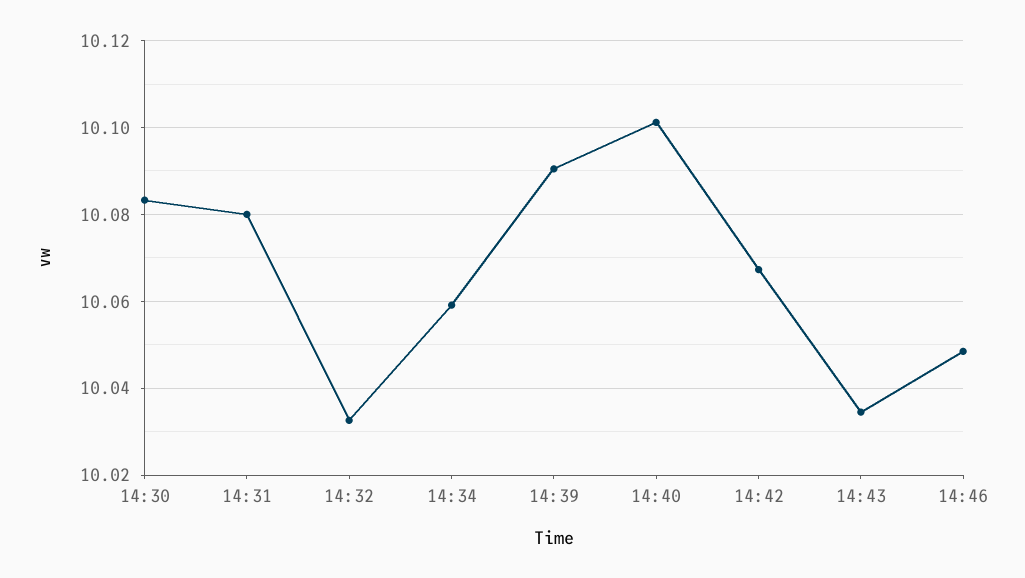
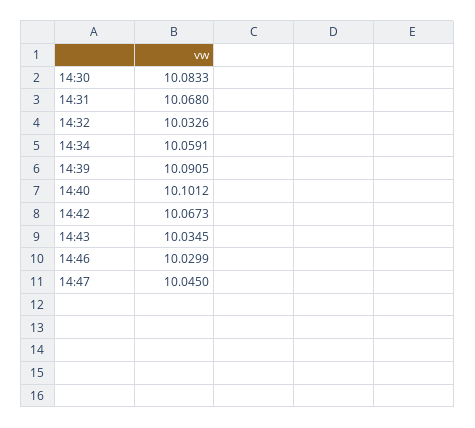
14:31: 10.08 -> 10.068
14:46: 10.048 -> 10.0299
14:47: none -> 10.045

